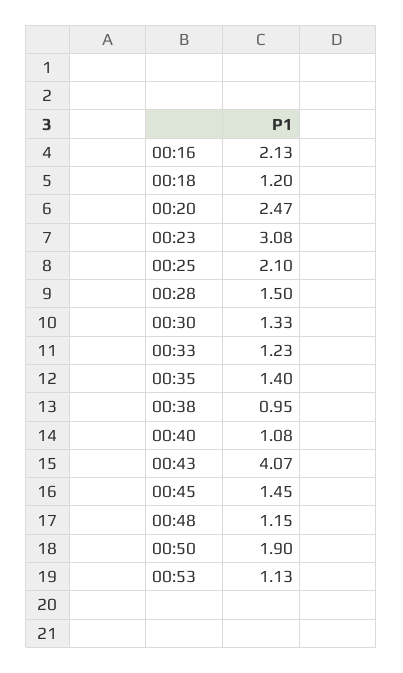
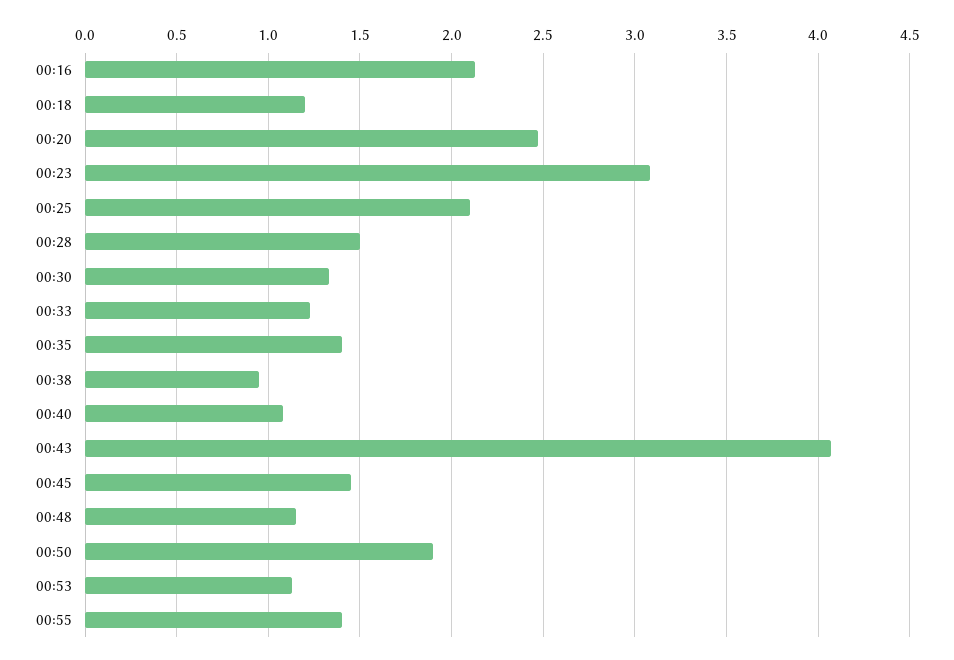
00:55: none -> 1.4

